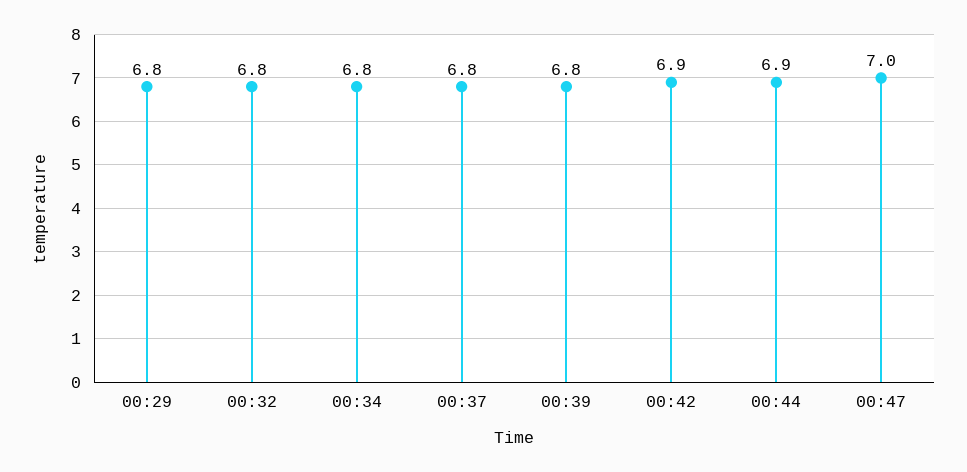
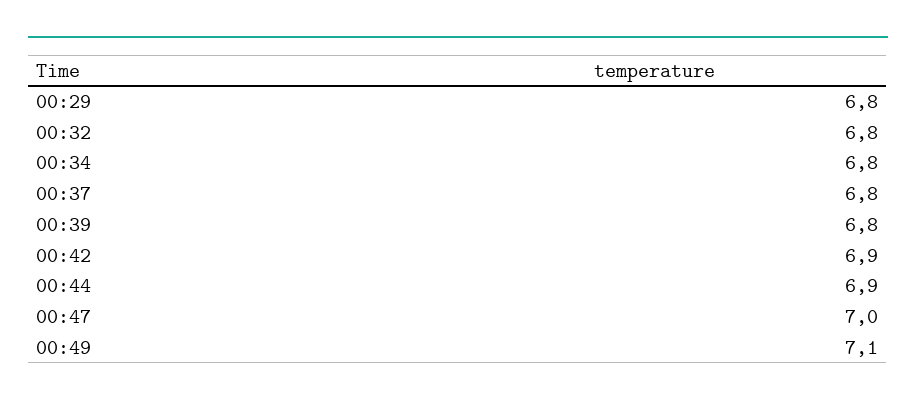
00:49: none -> 7.1

